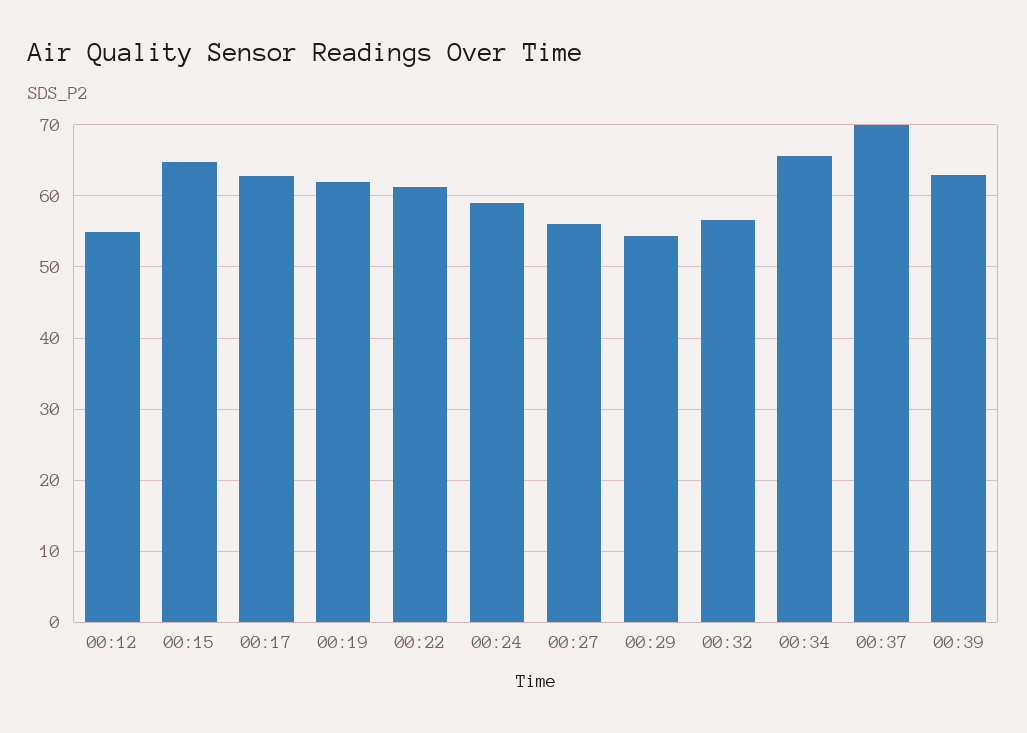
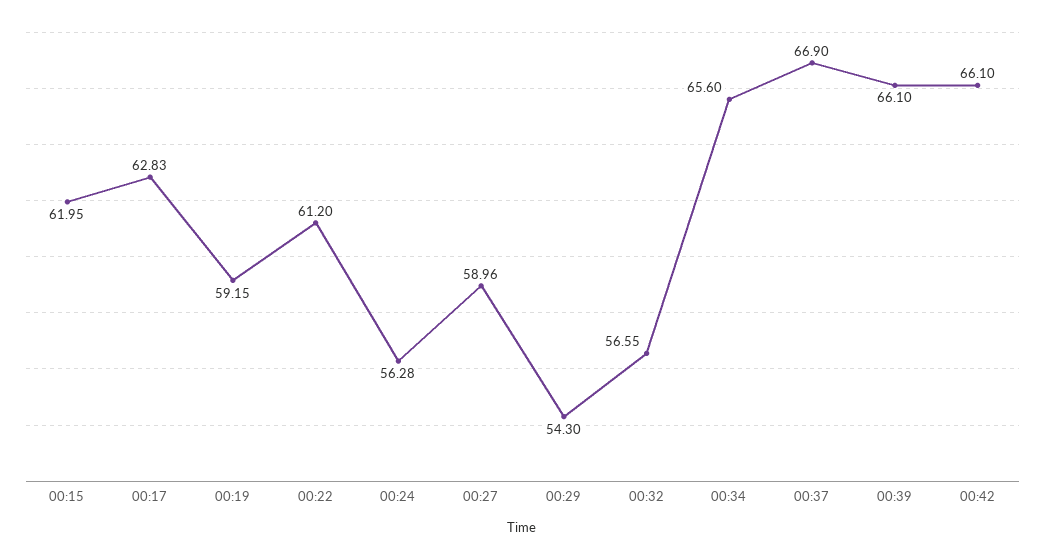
00:12: 55 -> none
00:15: 65 -> 61.95
00:19: 62 -> 59.15
00:24: 59 -> 56.28
00:27: 56 -> 58.96
00:37: 70 -> 66.9
00:39: 63 -> 66.1
00:42: none -> 66.1

